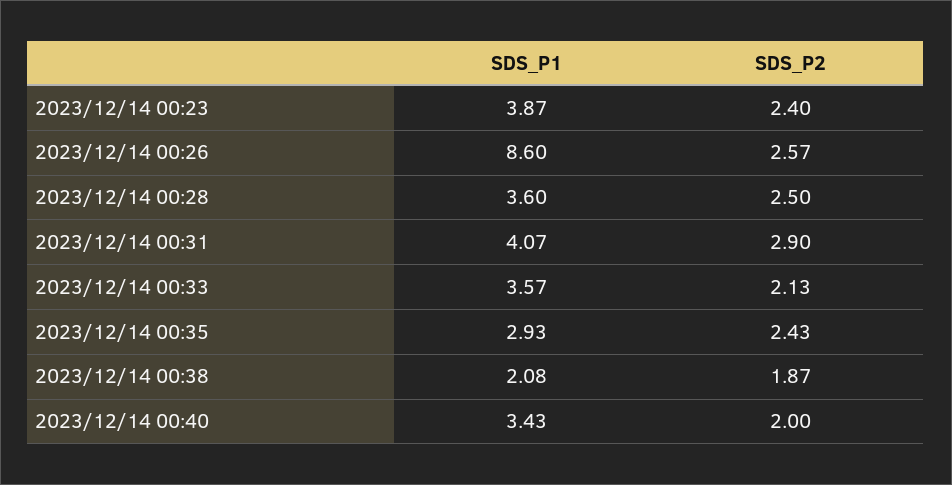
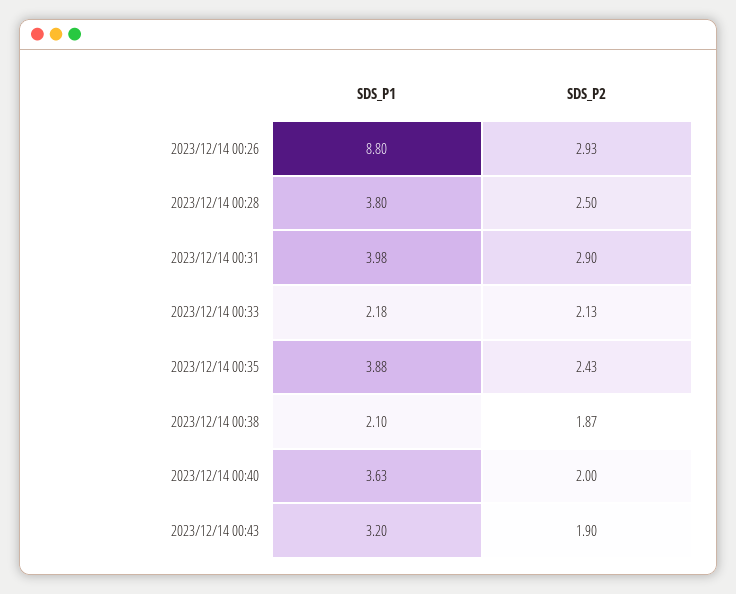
SDS_P1, 2023/12/14 00:23: 3.87 -> none
SDS_P2, 2023/12/14 00:23: 2.4 -> none
SDS_P1, 2023/12/14 00:26: 8.6 -> 8.8
SDS_P2, 2023/12/14 00:26: 2.57 -> 2.93
SDS_P1, 2023/12/14 00:28: 3.6 -> 3.8
SDS_P1, 2023/12/14 00:31: 4.07 -> 3.98
SDS_P1, 2023/12/14 00:33: 3.57 -> 2.18
SDS_P1, 2023/12/14 00:35: 2.93 -> 3.88
SDS_P1, 2023/12/14 00:38: 2.08 -> 2.1
SDS_P1, 2023/12/14 00:40: 3.43 -> 3.63
SDS_P1, 2023/12/14 00:43: none -> 3.2
SDS_P2, 2023/12/14 00:43: none -> 1.9

